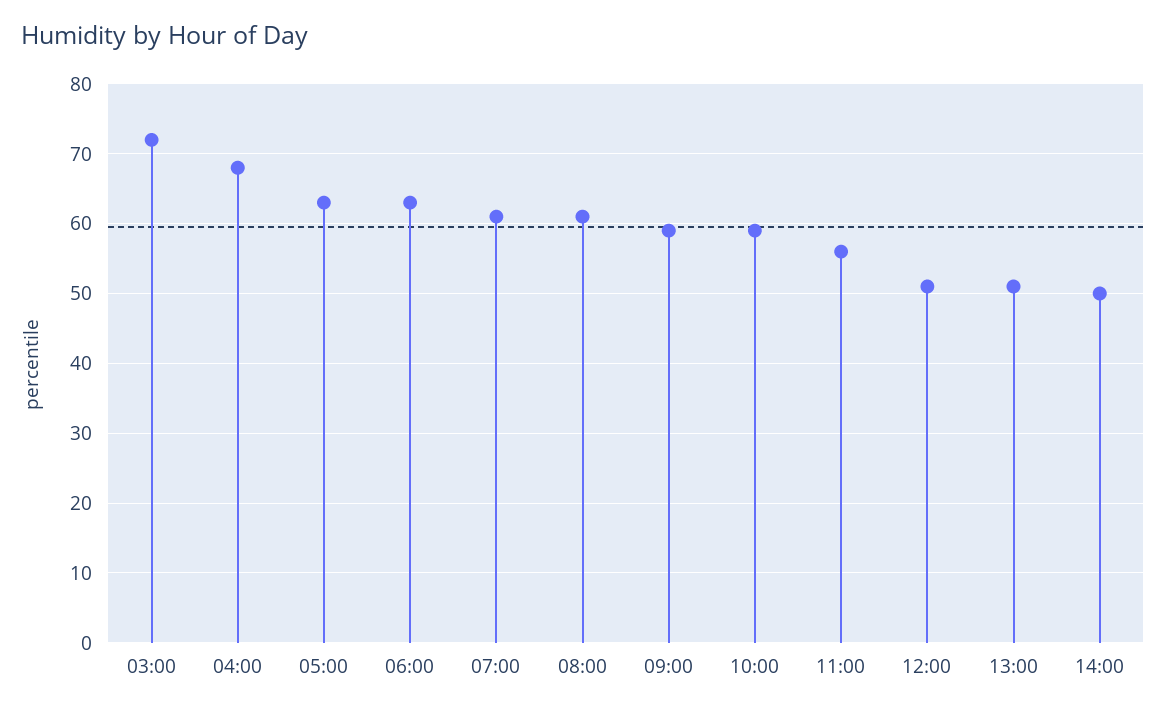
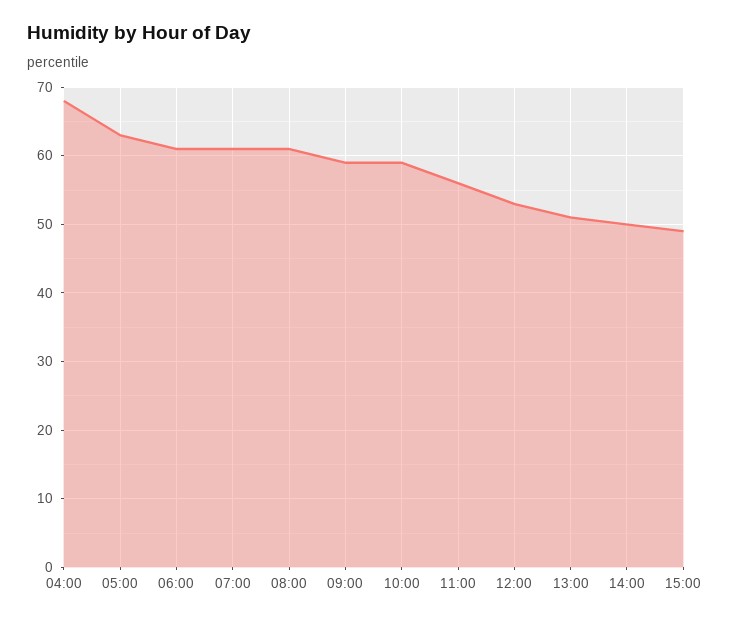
03:00: 72 -> none
06:00: 63 -> 61
12:00: 51 -> 53
15:00: none -> 49

